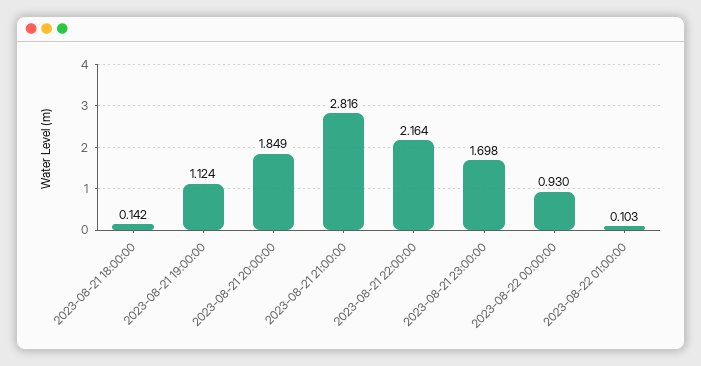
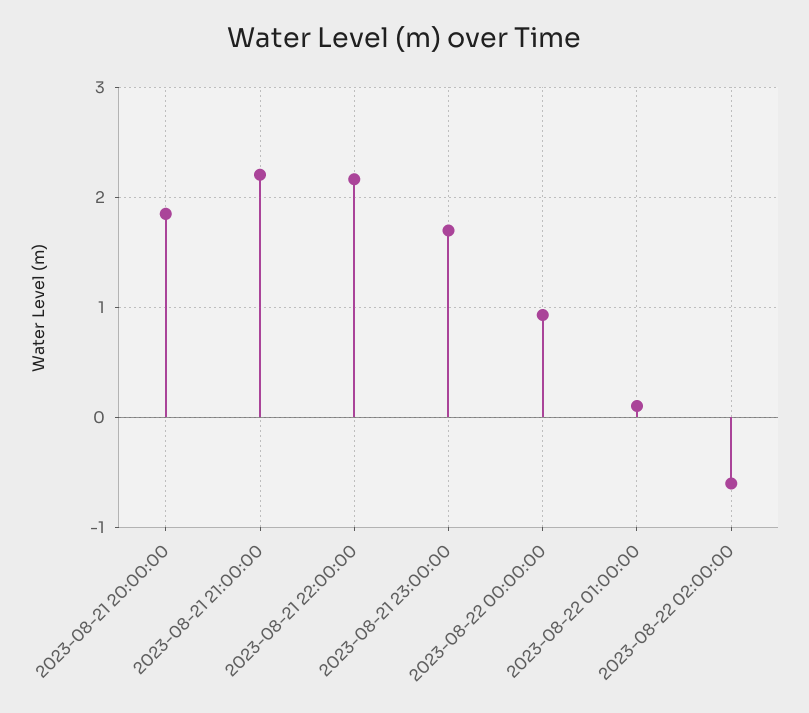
2023-08-21 18:00:00: 0.142 -> none
2023-08-21 19:00:00: 1.124 -> none
2023-08-21 21:00:00: 2.816 -> 2.2
2023-08-22 02:00:00: none -> -0.6

